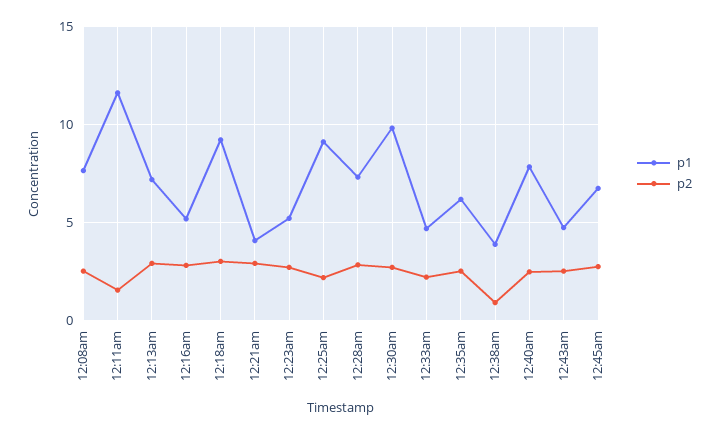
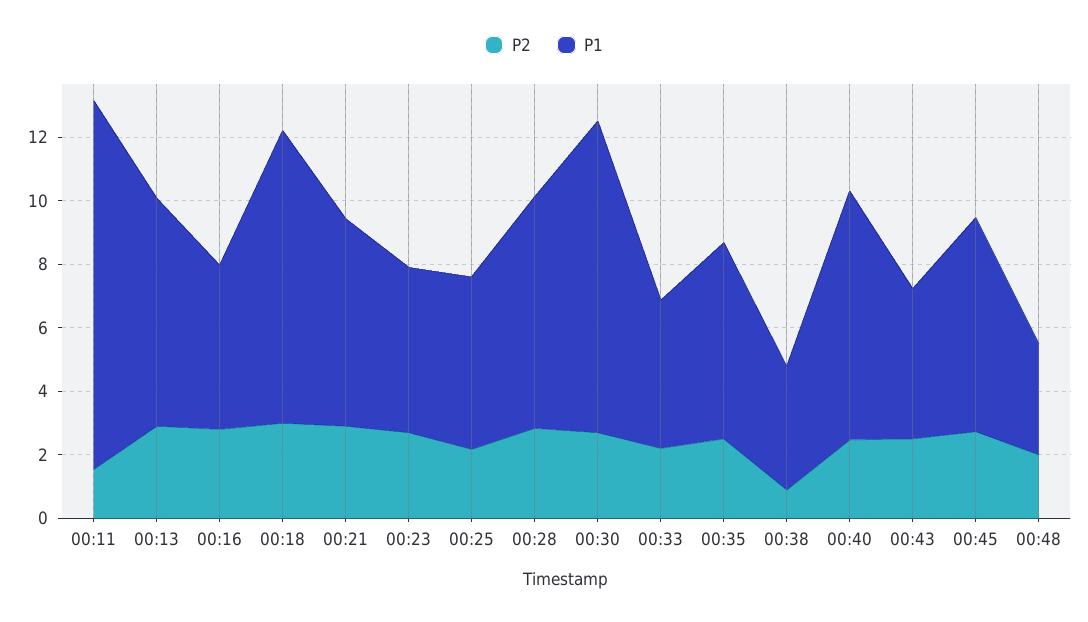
p1, 12:08am: 7.5 -> none
p2, 12:08am: 2.5 -> none
p1, 12:21am: 4 -> 6.5
p1, 12:25am: 9 -> 5.5
p2, 00:48: none -> 2
p1, 00:48: none -> 3.5

